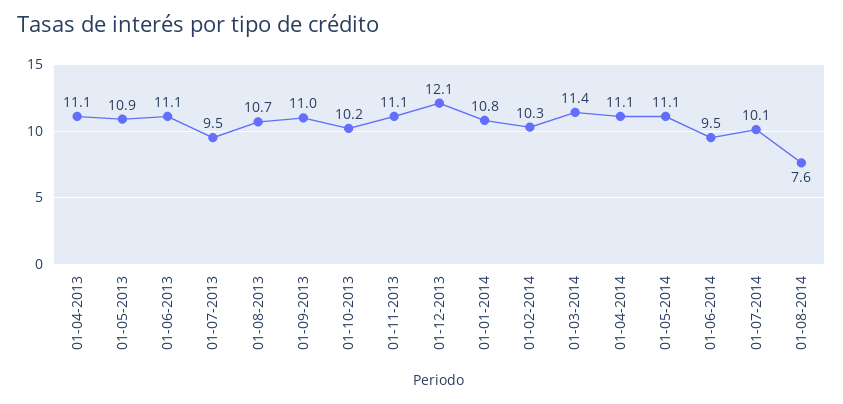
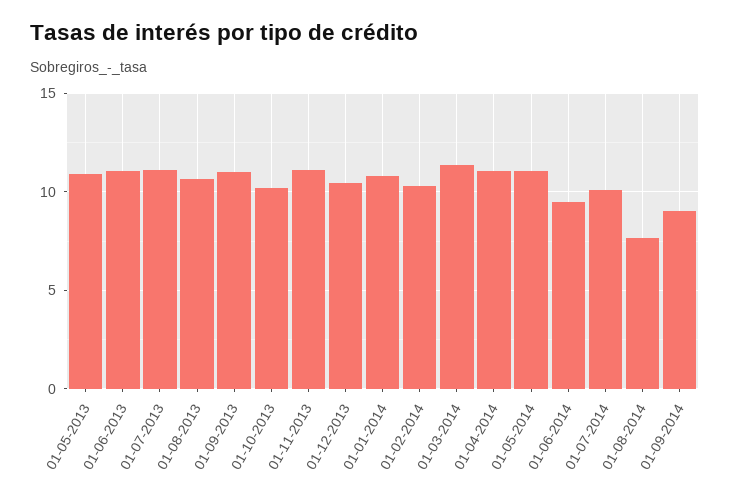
01-04-2013: 11.1 -> none
01-07-2013: 9.5 -> 11
01-12-2013: 12.1 -> 10.5
01-09-2014: none -> 9

